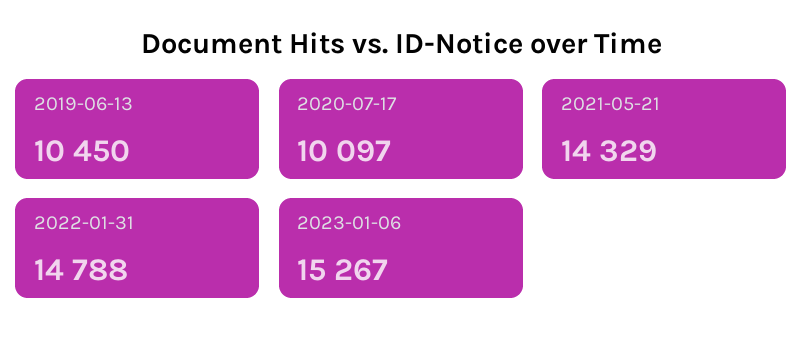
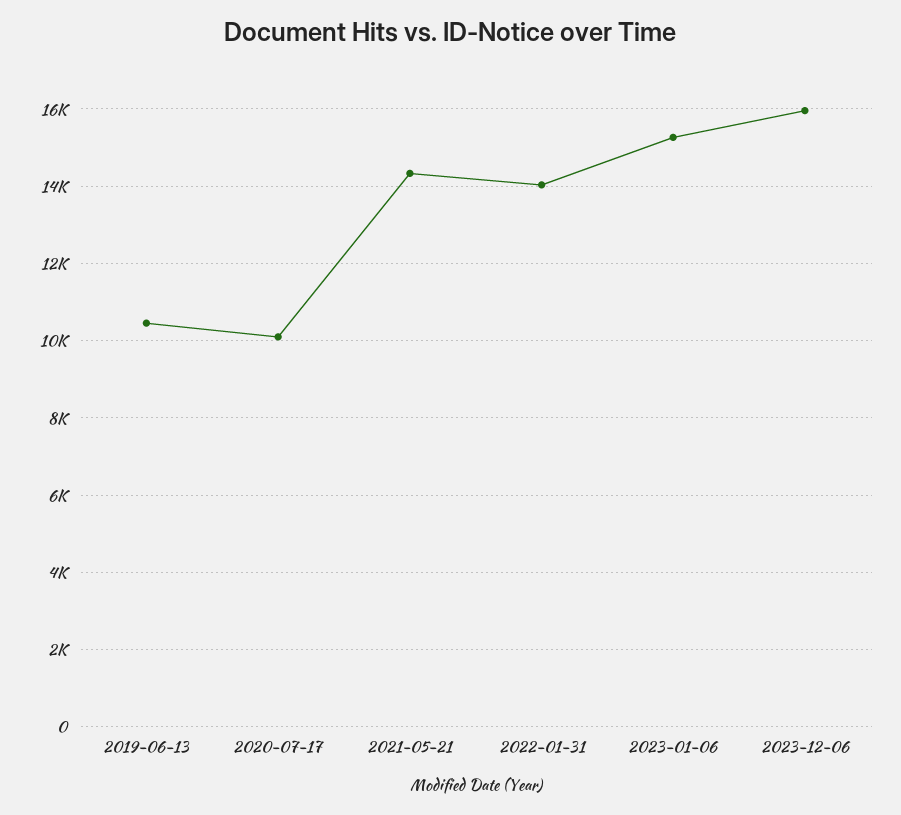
2022-01-31: 14788 -> 14000
2023-12-06: none -> 16000

